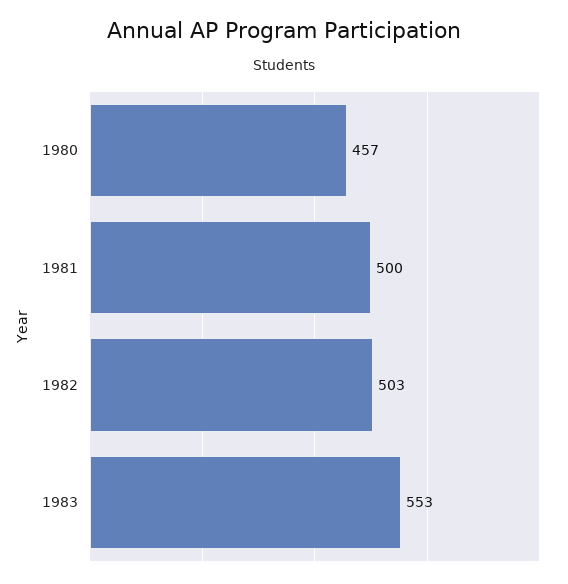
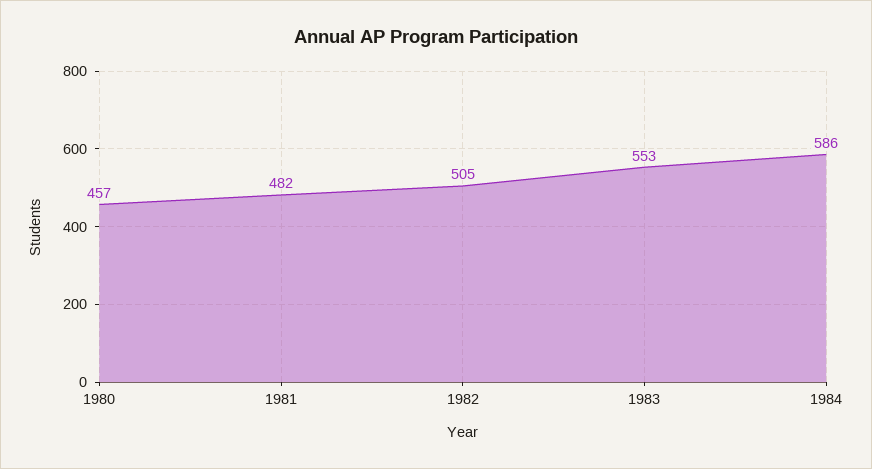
1981: 500 -> 482
1982: 503 -> 505
1984: none -> 586

